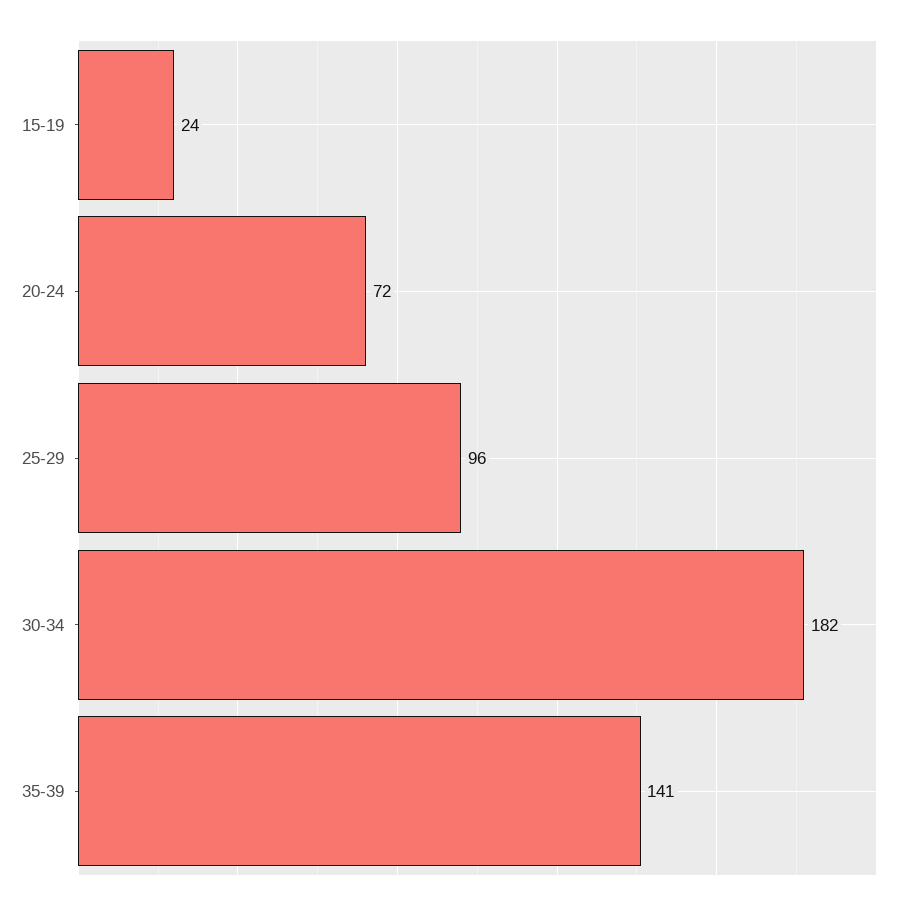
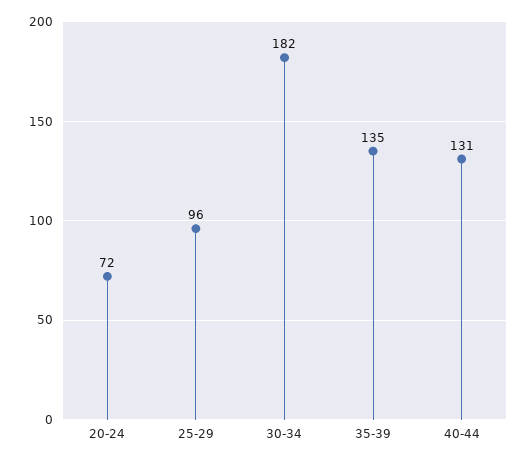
15-19: 24 -> none
35-39: 141 -> 135
40-44: none -> 131

